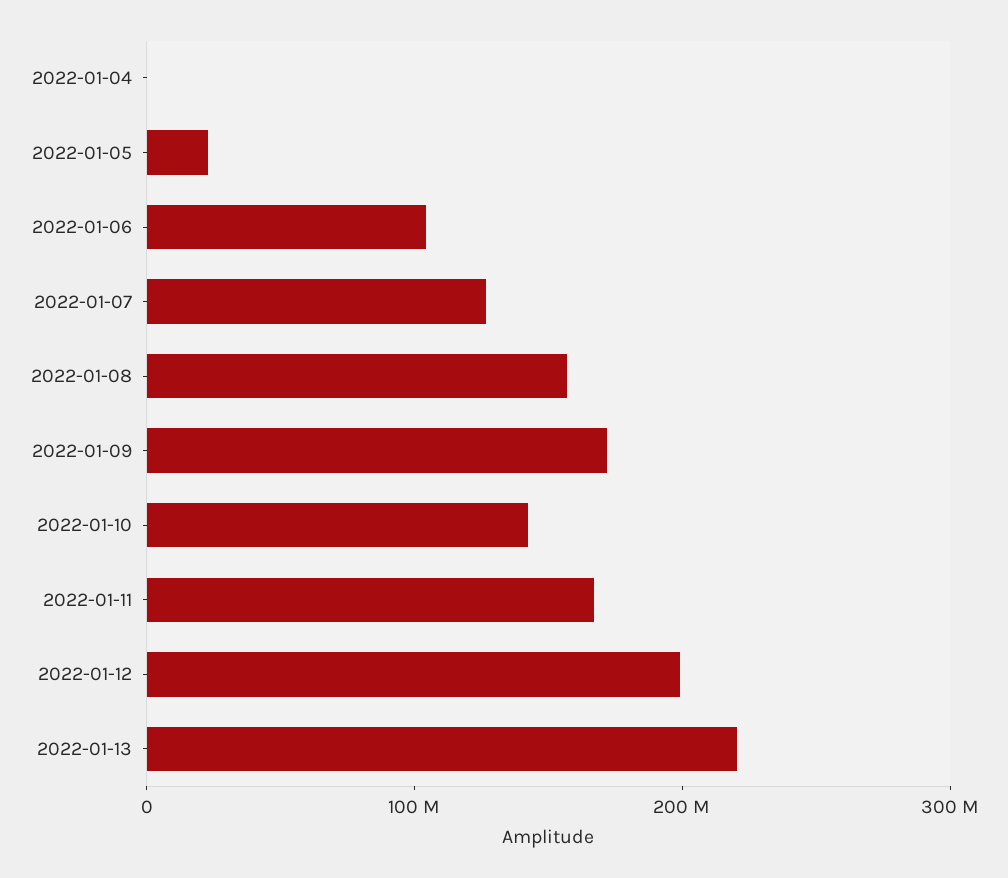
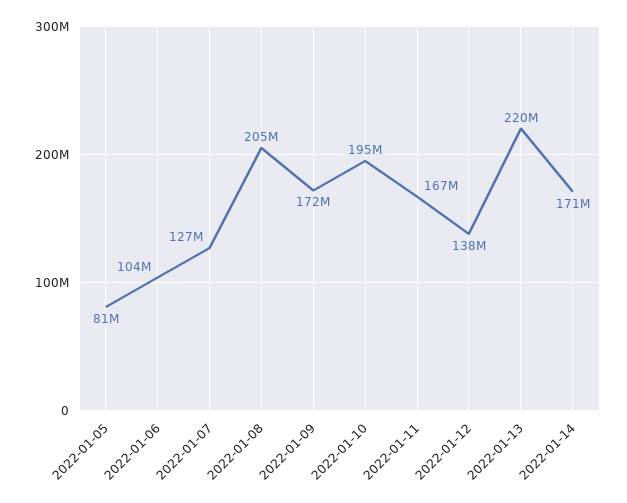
2022-01-04: 0 -> none
2022-01-05: 20000000 -> 81000000
2022-01-08: 160000000 -> 205000000
2022-01-10: 140000000 -> 195000000
2022-01-12: 200000000 -> 138000000
2022-01-14: none -> 171000000

